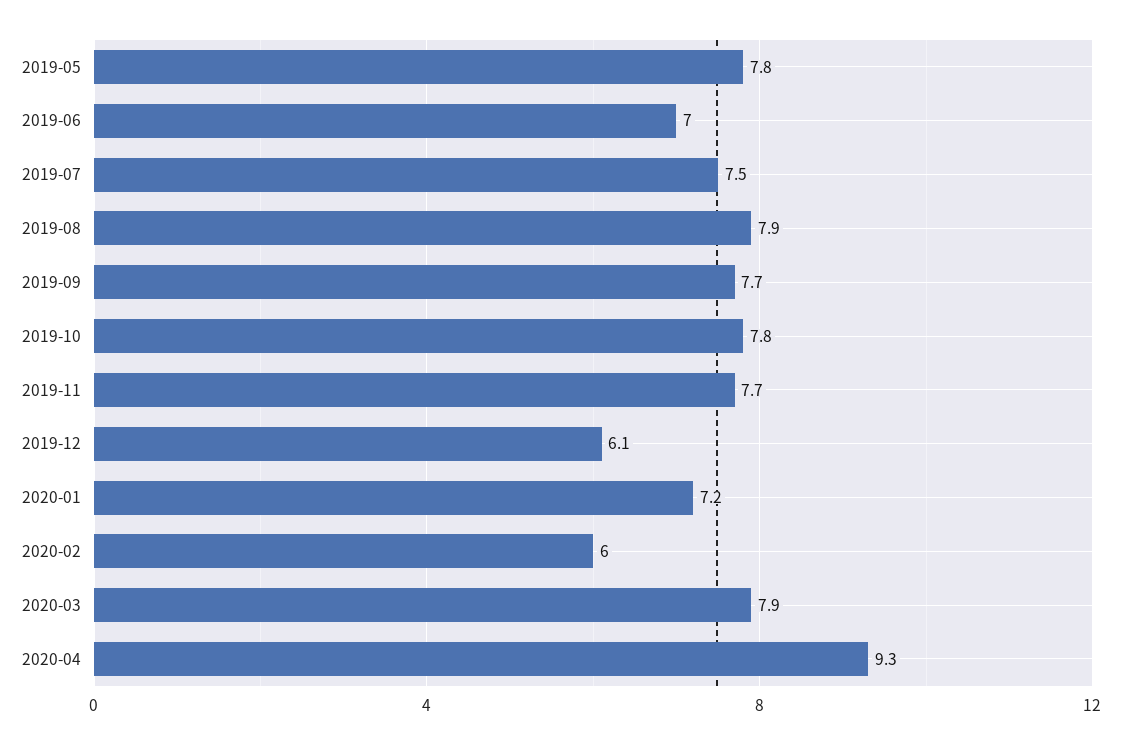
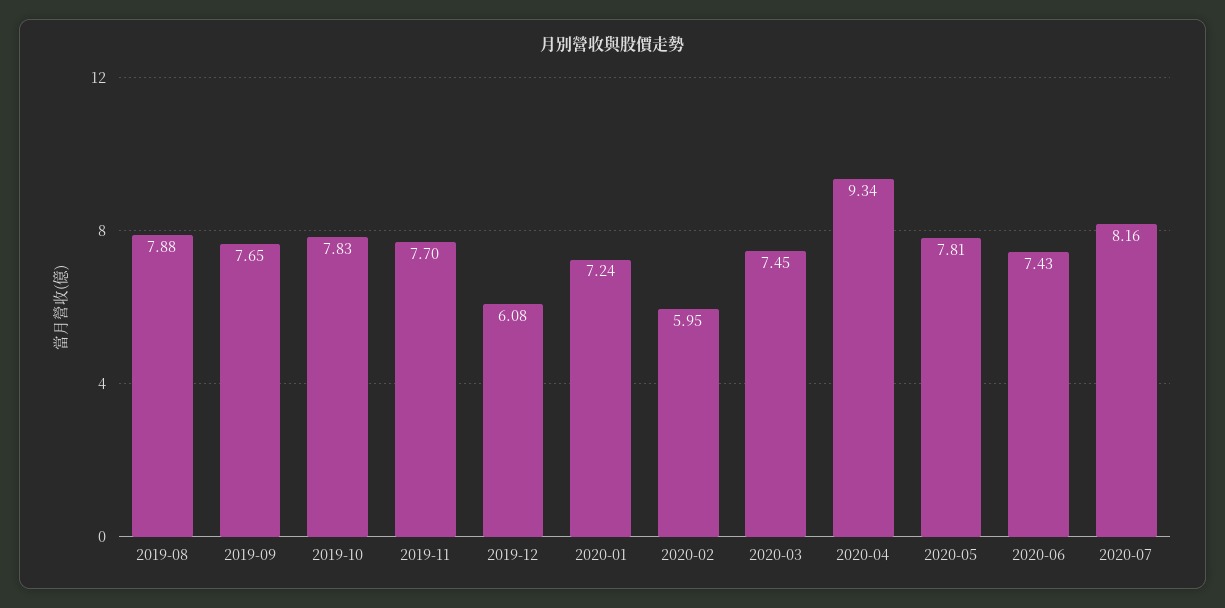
2019-05: 7.8 -> none
2019-06: 7 -> none
2019-07: 7.5 -> none
2020-03: 7.9 -> 7.45
2020-05: none -> 7.81
2020-06: none -> 7.43
2020-07: none -> 8.16

